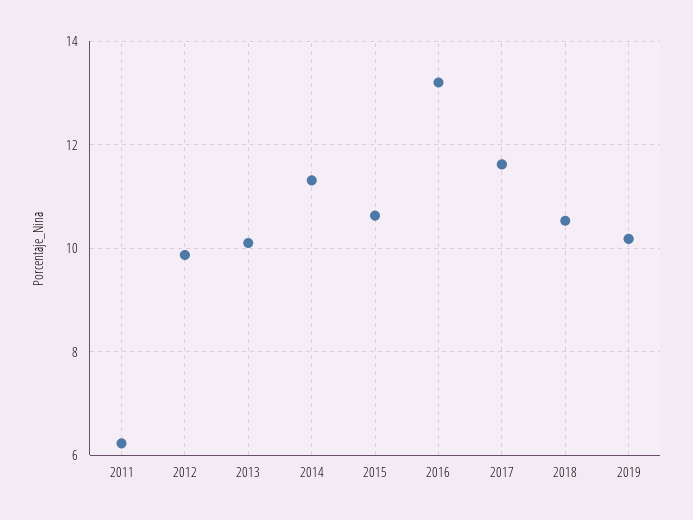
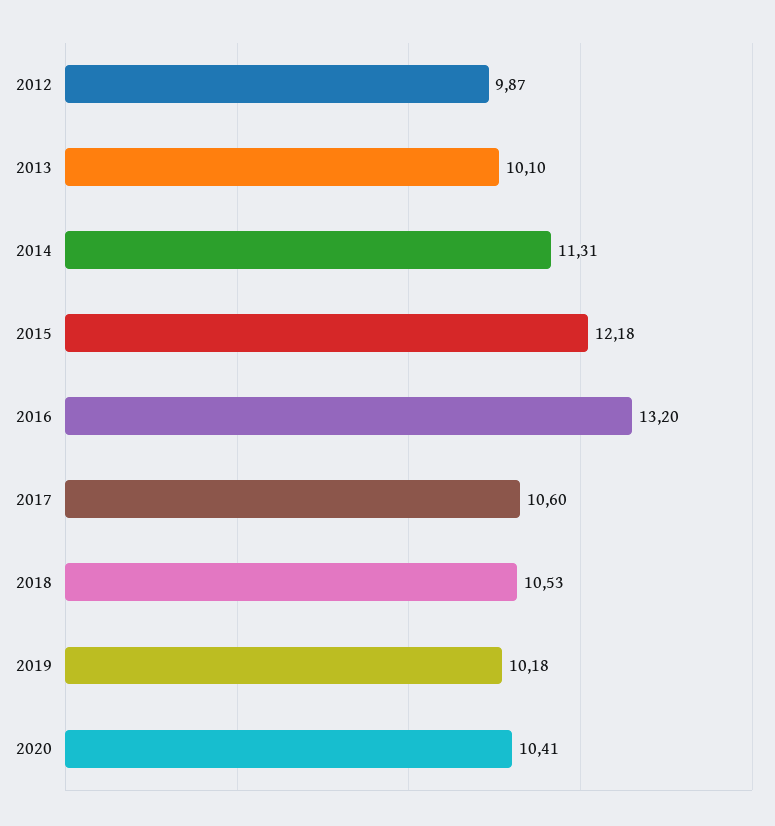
2011: 6.2 -> none
2015: 10.6 -> 12.18
2017: 11.6 -> 10.6
2020: none -> 10.41

